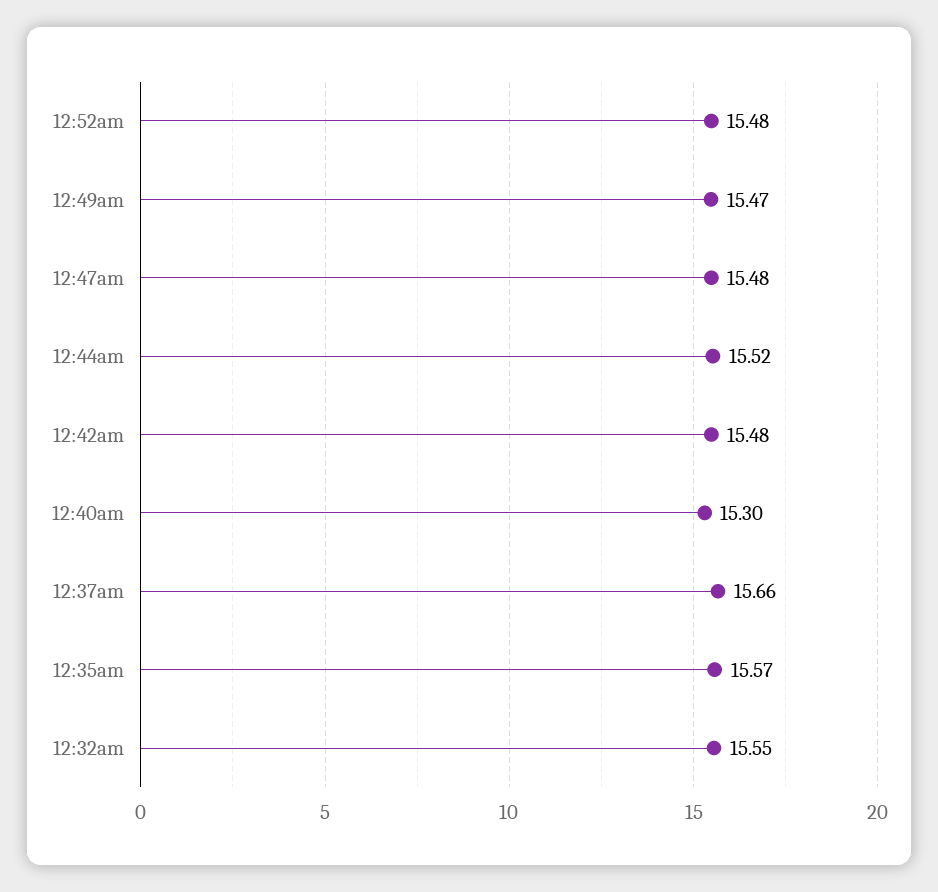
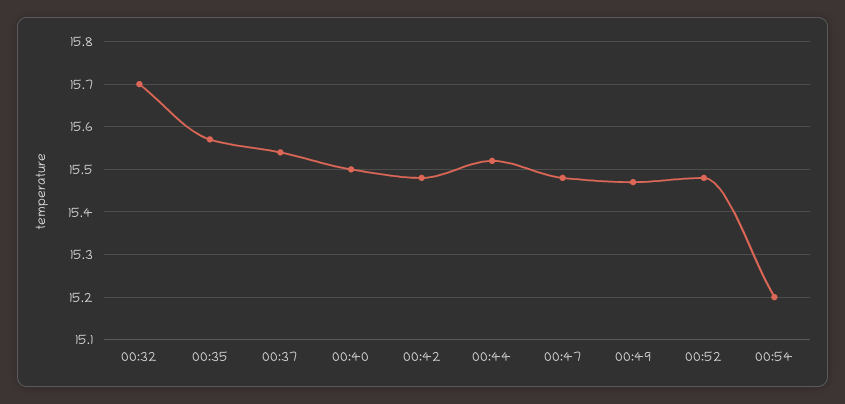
12:40am: 15.3 -> 15.5
12:37am: 15.66 -> 15.55
12:32am: 15.55 -> 15.7
00:54: none -> 15.2

